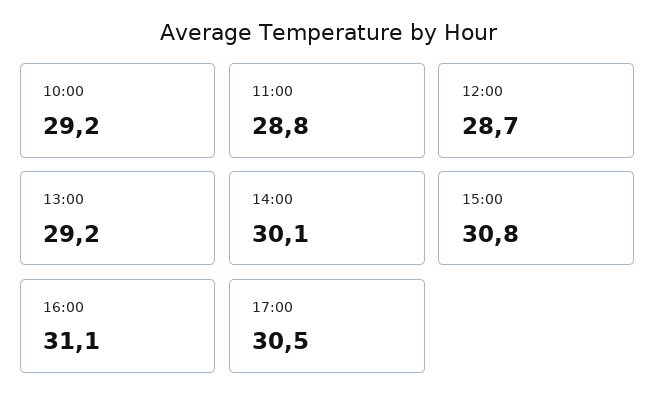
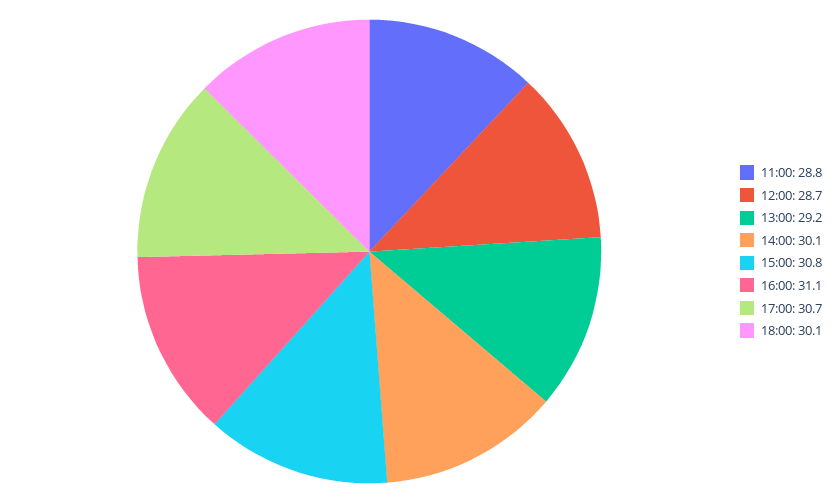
10:00: 29.2 -> none
17:00: 30.5 -> 30.7
18:00: none -> 30.1

